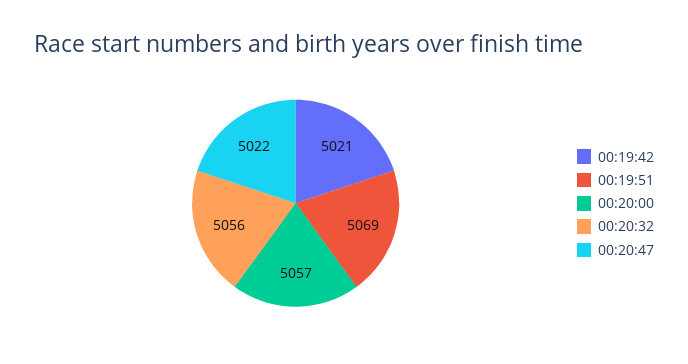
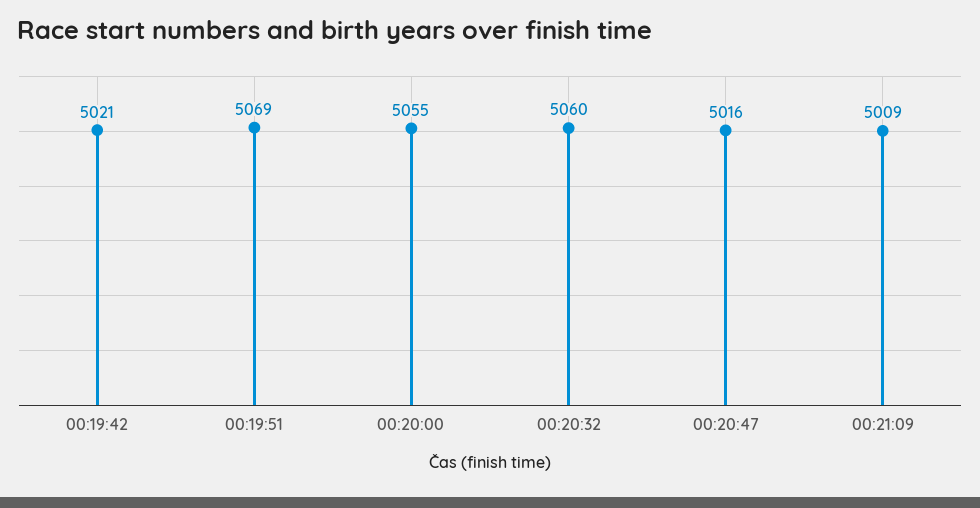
00:20:00: 5057 -> 5055
00:20:32: 5056 -> 5060
00:20:47: 5022 -> 5016
00:21:09: none -> 5009

